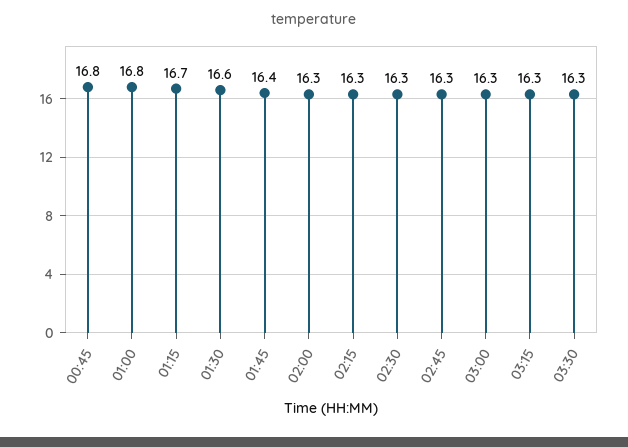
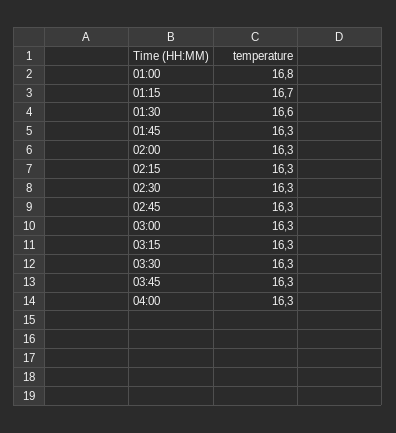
00:45: 16.8 -> none
01:45: 16.4 -> 16.3
03:45: none -> 16.3
04:00: none -> 16.3

